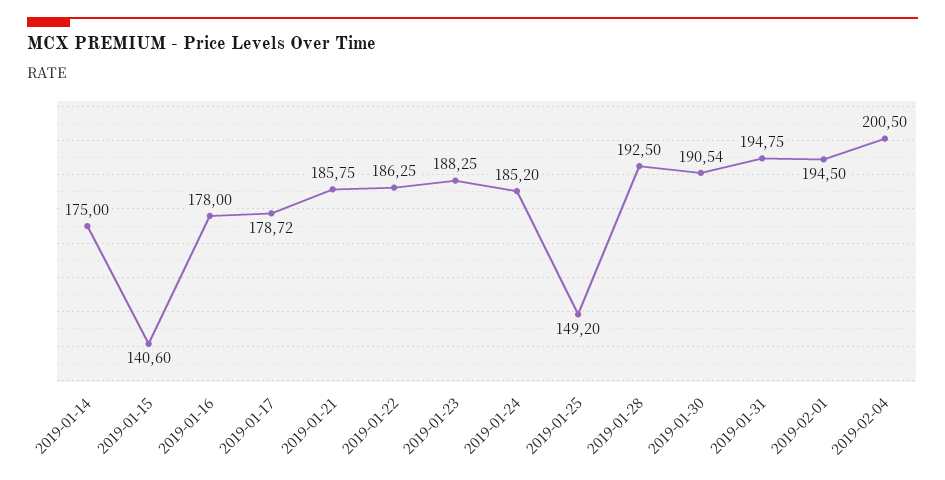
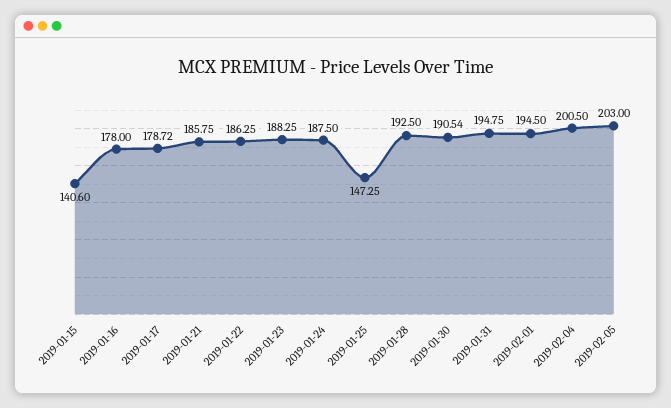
2019-01-14: 175 -> none
2019-01-24: 185.2 -> 187.5
2019-01-25: 149.2 -> 147.25
2019-02-05: none -> 203

